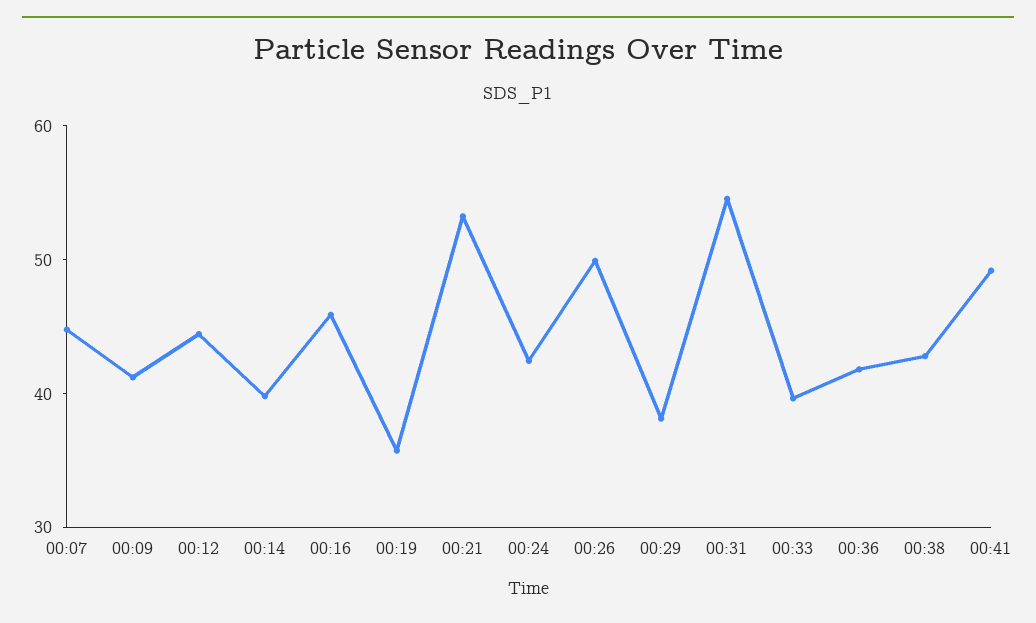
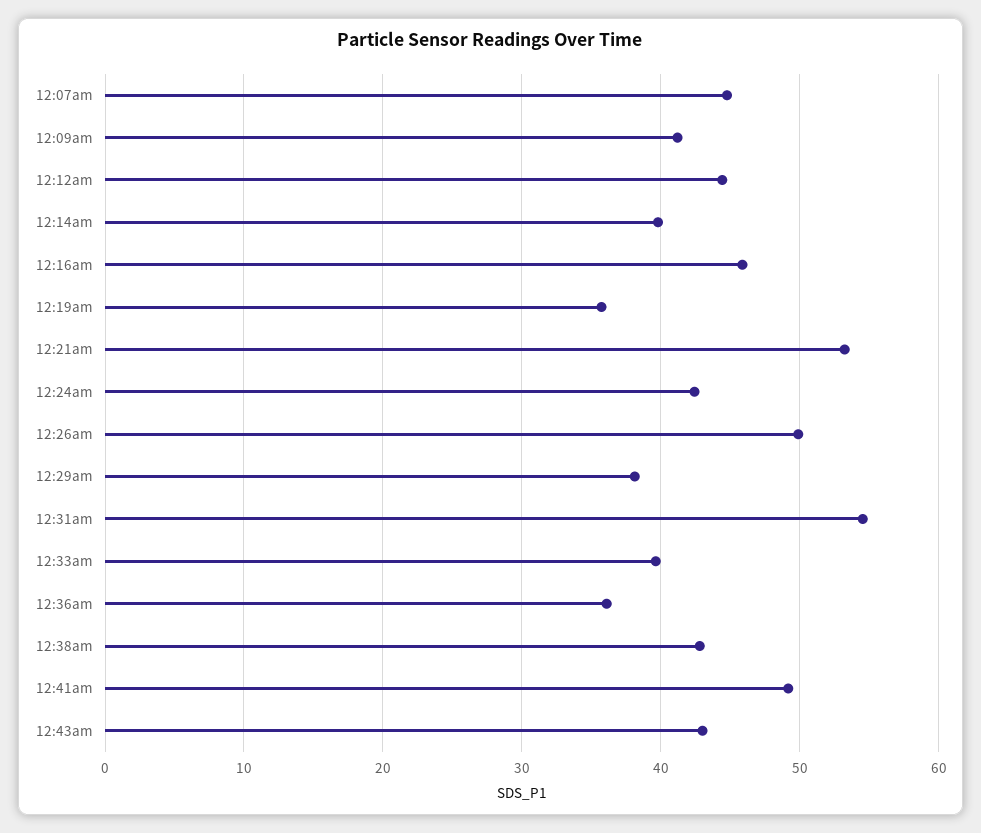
00:36: 42 -> 36
12:43am: none -> 43

